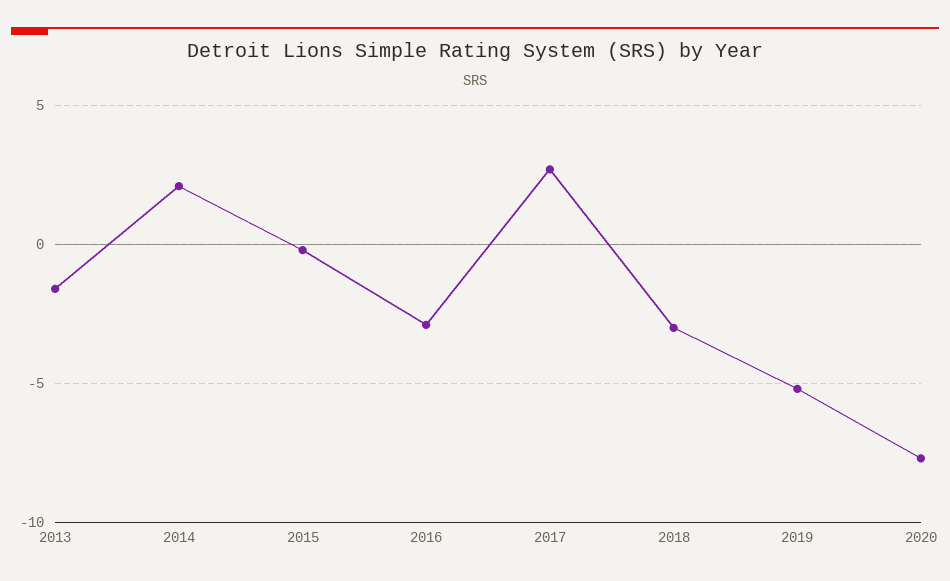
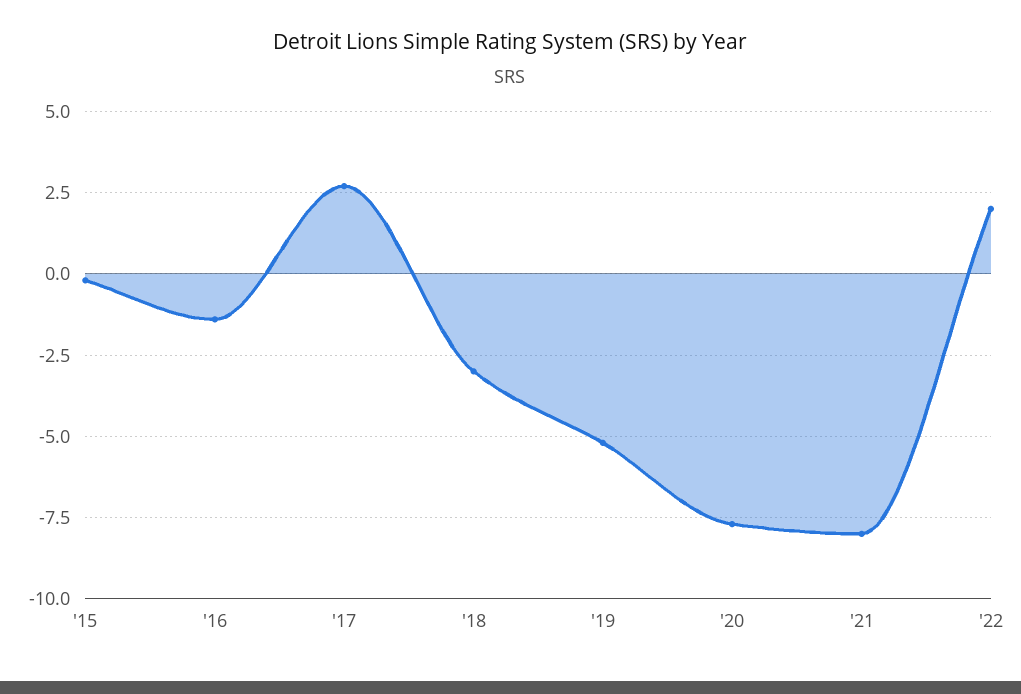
2013: -1.5 -> none
2014: 2 -> none
2016: -3 -> -1.5
'21: none -> -8
'22: none -> 2

